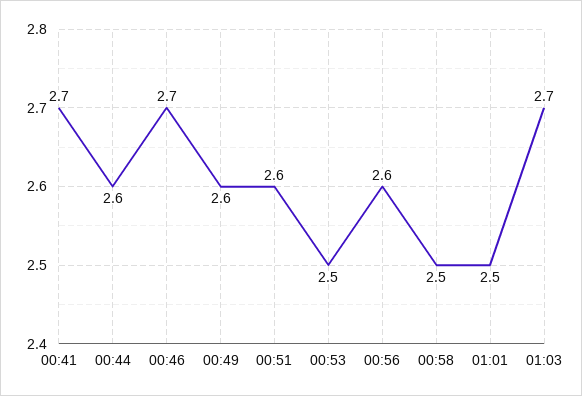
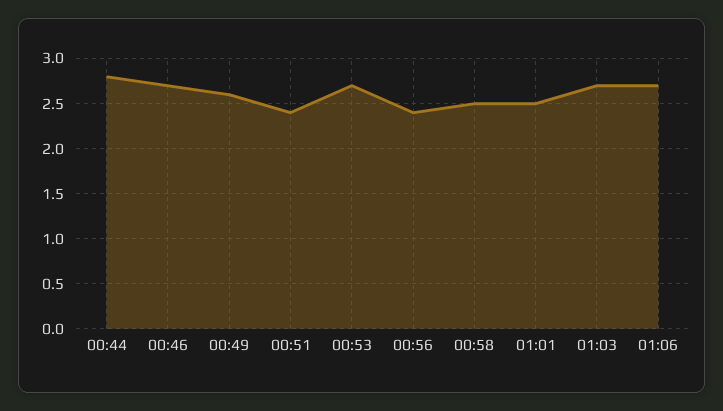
00:41: 2.7 -> none
00:44: 2.6 -> 2.8
00:51: 2.6 -> 2.4
00:53: 2.5 -> 2.7
00:56: 2.6 -> 2.4
01:06: none -> 2.7

